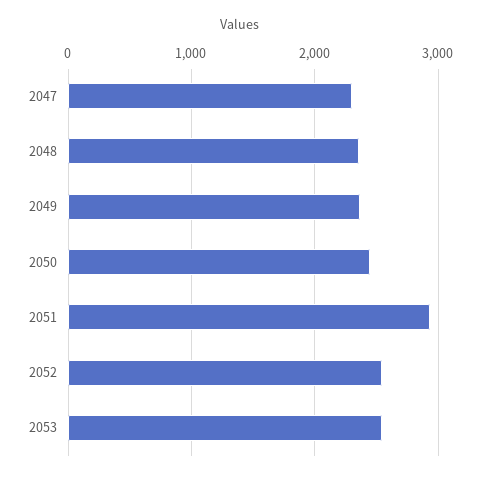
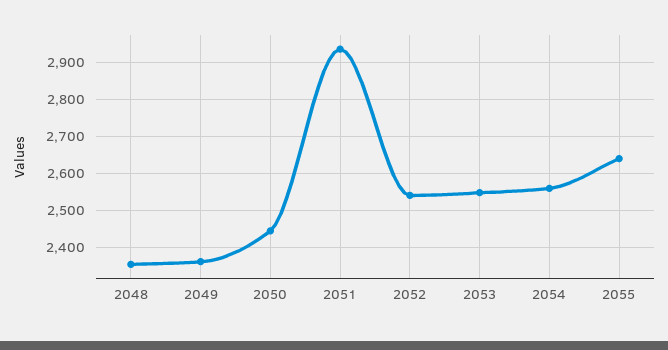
2047: 2300 -> none
2054: none -> 2560
2055: none -> 2640

